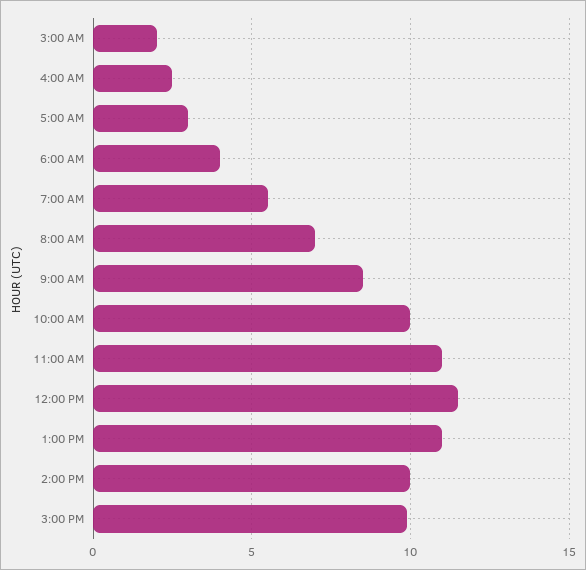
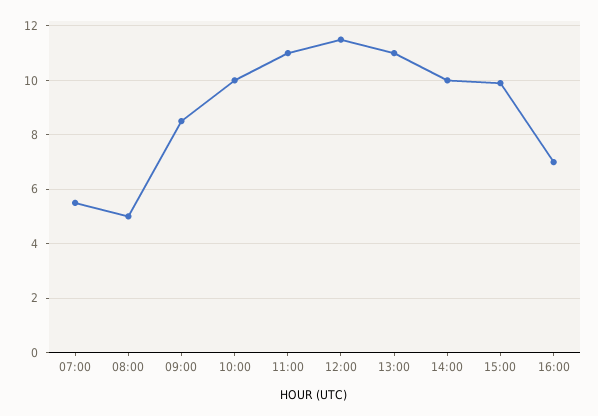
3:00 AM: 2 -> none
4:00 AM: 2.5 -> none
5:00 AM: 3 -> none
6:00 AM: 4 -> none
8:00 AM: 7 -> 5
16:00: none -> 7

